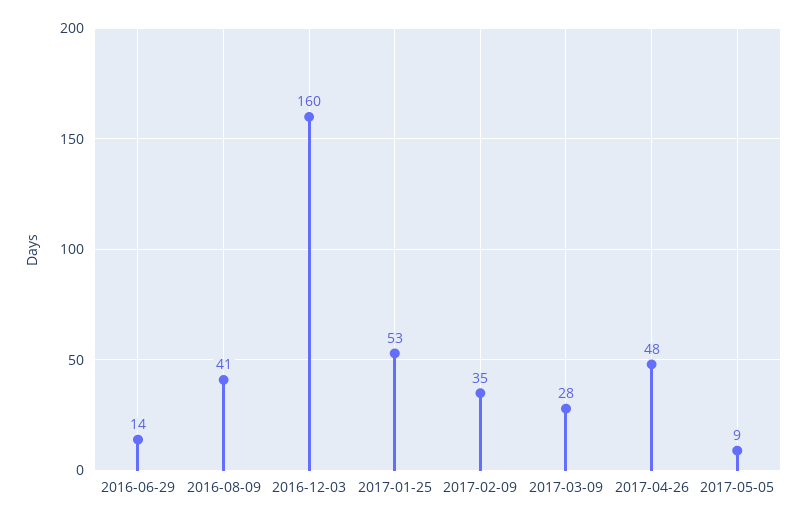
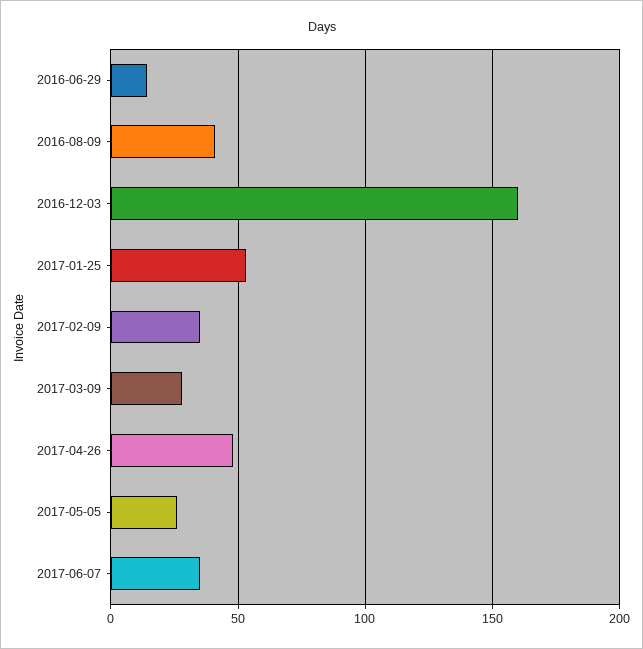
2017-05-05: 9 -> 25
2017-06-07: none -> 35

